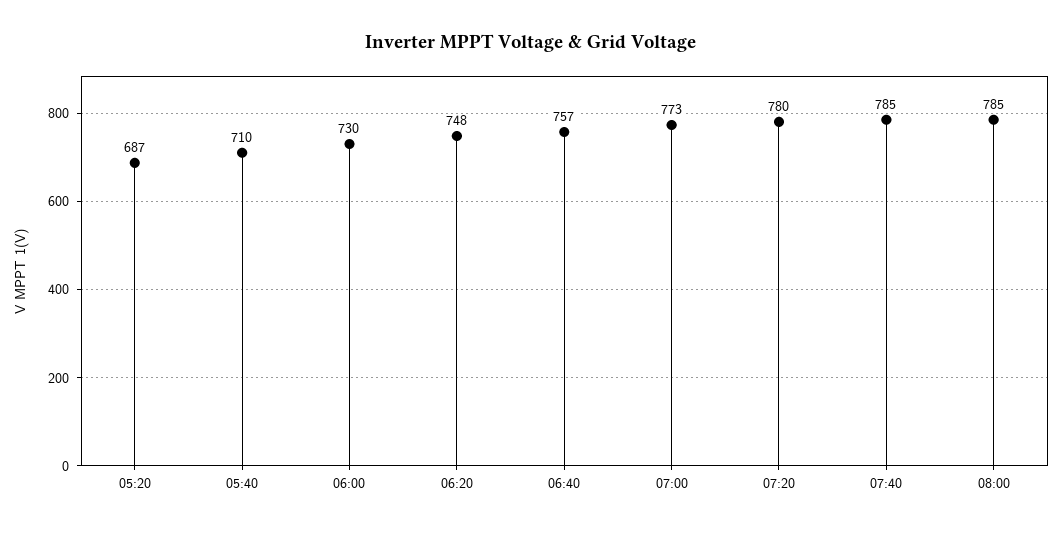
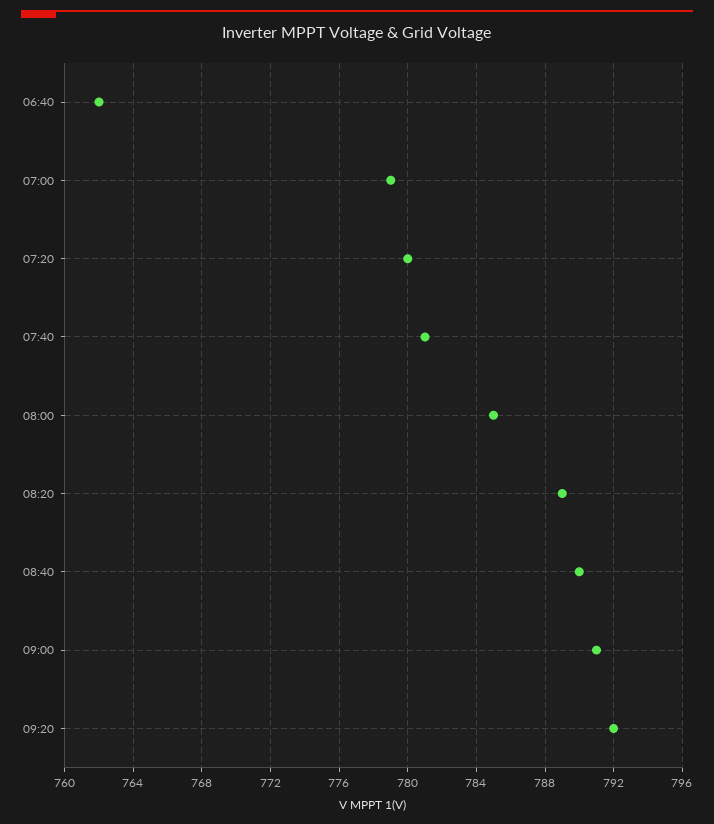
05:20: 687 -> none
05:40: 710 -> none
06:00: 730 -> none
06:20: 748 -> none
06:40: 757 -> 762
07:00: 773 -> 779
07:40: 785 -> 781
08:20: none -> 789
08:40: none -> 790
09:00: none -> 791
09:20: none -> 792

